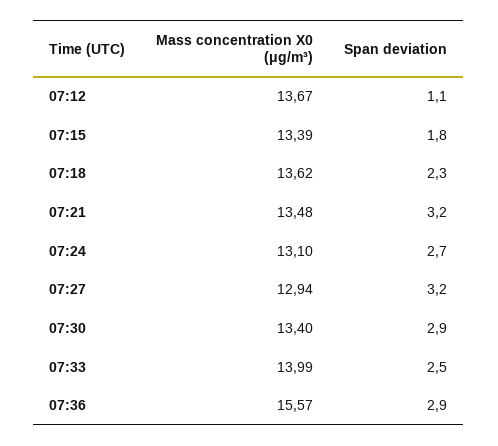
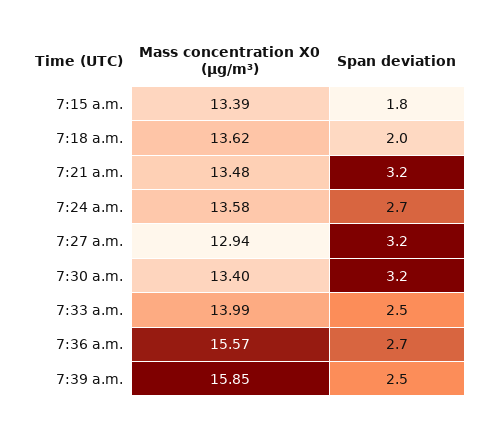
Mass concentration X0 (μg/m³), 07:12: 13.67 -> none
Span deviation, 07:12: 1.1 -> none
Span deviation, 07:18: 2.3 -> 2
Mass concentration X0 (μg/m³), 07:24: 13.1 -> 13.58
Span deviation, 07:30: 2.9 -> 3.2
Span deviation, 07:36: 2.9 -> 2.7
Mass concentration X0 (μg/m³), 7:39 a.m.: none -> 15.85
Span deviation, 7:39 a.m.: none -> 2.5

